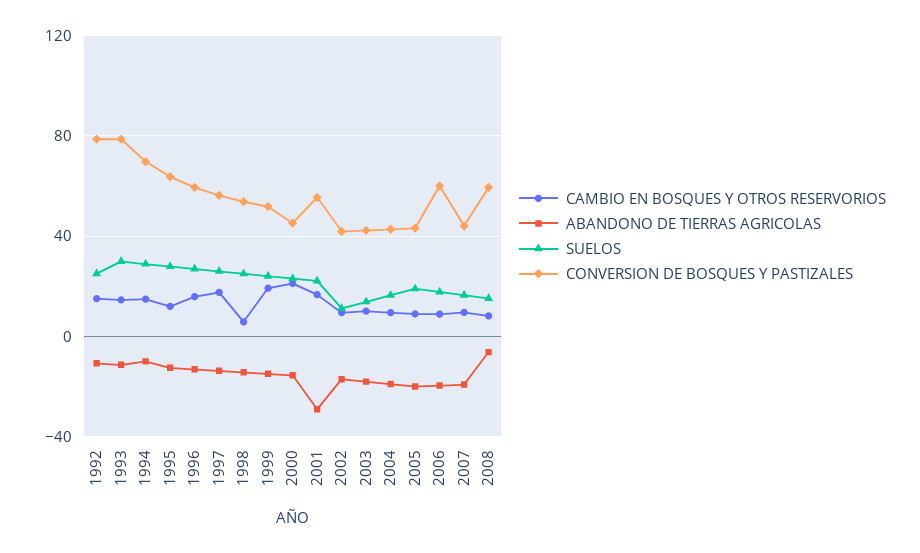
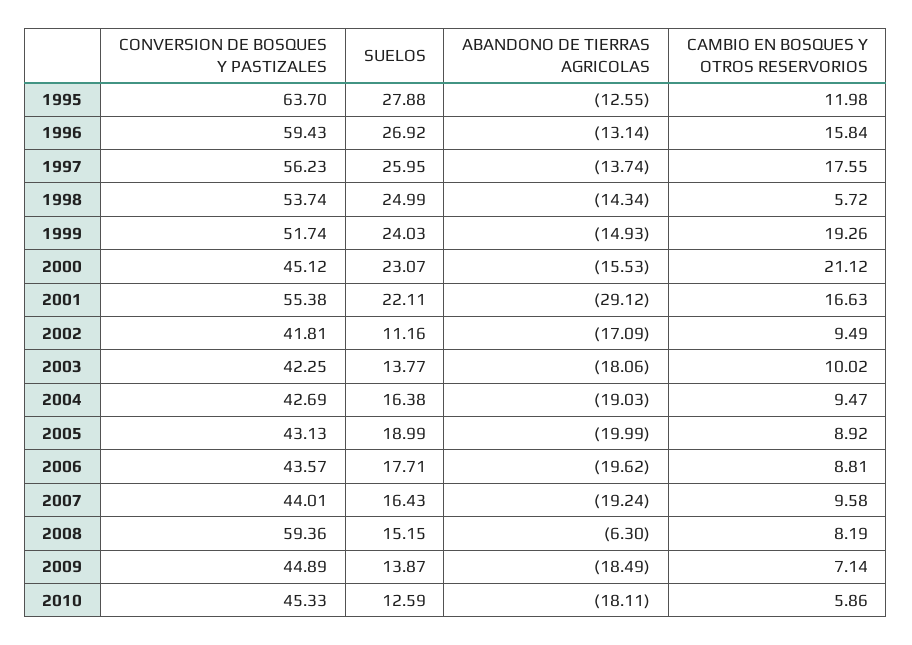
CAMBIO EN BOSQUES Y OTROS RESERVORIOS, 1992: 15 -> none
ABANDONO DE TIERRAS AGRICOLAS, 1992: -10 -> none
SUELOS, 1992: 25 -> none
CONVERSION DE BOSQUES Y PASTIZALES, 1992: 80 -> none
CAMBIO EN BOSQUES Y OTROS RESERVORIOS, 1993: 15 -> none
ABANDONO DE TIERRAS AGRICOLAS, 1993: -10 -> none
SUELOS, 1993: 30 -> none
CONVERSION DE BOSQUES Y PASTIZALES, 1993: 80 -> none
CAMBIO EN BOSQUES Y OTROS RESERVORIOS, 1994: 15 -> none
ABANDONO DE TIERRAS AGRICOLAS, 1994: -10 -> none
SUELOS, 1994: 30 -> none
CONVERSION DE BOSQUES Y PASTIZALES, 1994: 70 -> none
CONVERSION DE BOSQUES Y PASTIZALES, 2006: 60 -> 43.57
CONVERSION DE BOSQUES Y PASTIZALES, 2009: none -> 44.89
SUELOS, 2009: none -> 13.87
ABANDONO DE TIERRAS AGRICOLAS, 2009: none -> -18.49
CAMBIO EN BOSQUES Y OTROS RESERVORIOS, 2009: none -> 7.14
CONVERSION DE BOSQUES Y PASTIZALES, 2010: none -> 45.33
SUELOS, 2010: none -> 12.59
ABANDONO DE TIERRAS AGRICOLAS, 2010: none -> -18.11
CAMBIO EN BOSQUES Y OTROS RESERVORIOS, 2010: none -> 5.86

